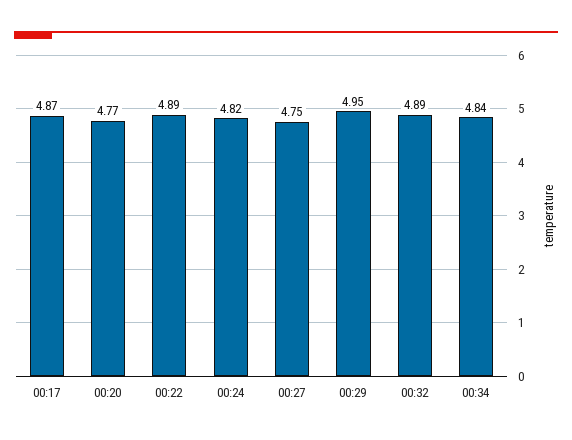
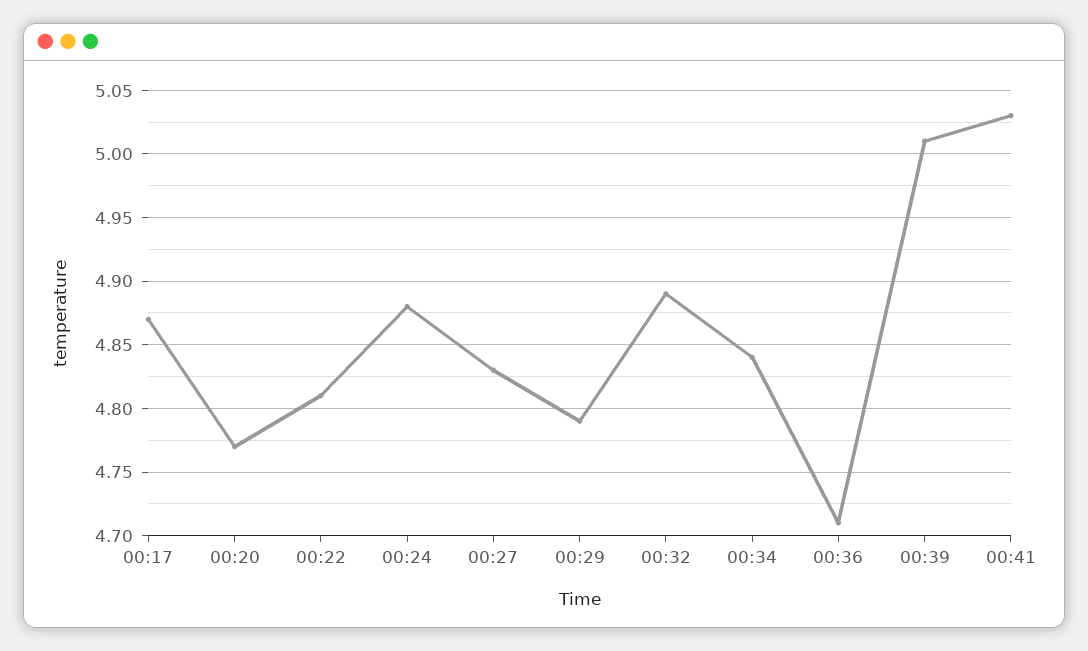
00:22: 4.89 -> 4.81
00:24: 4.82 -> 4.88
00:27: 4.75 -> 4.83
00:29: 4.95 -> 4.79
00:36: none -> 4.71
00:39: none -> 5.01
00:41: none -> 5.03

